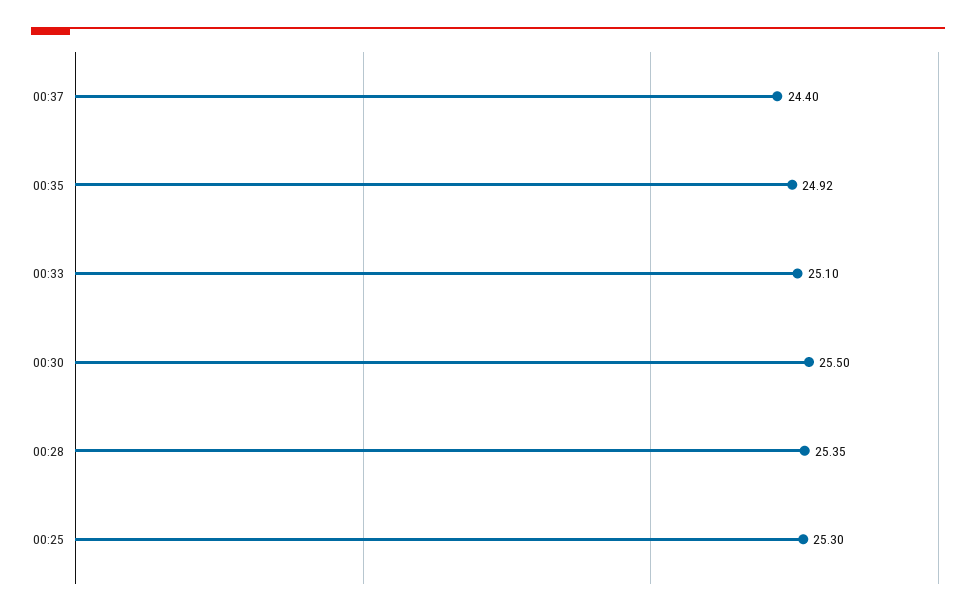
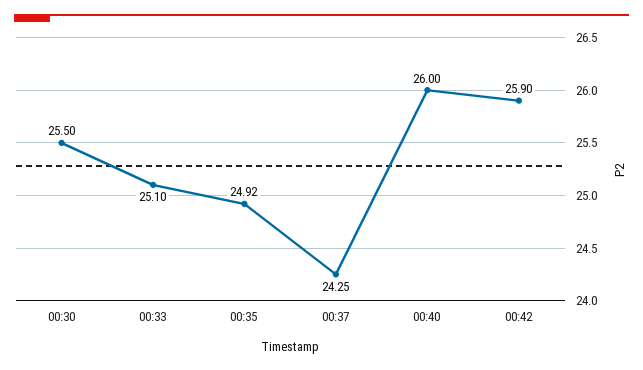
00:37: 24.4 -> 24.25
00:28: 25.35 -> none
00:25: 25.3 -> none
00:40: none -> 26
00:42: none -> 25.9

